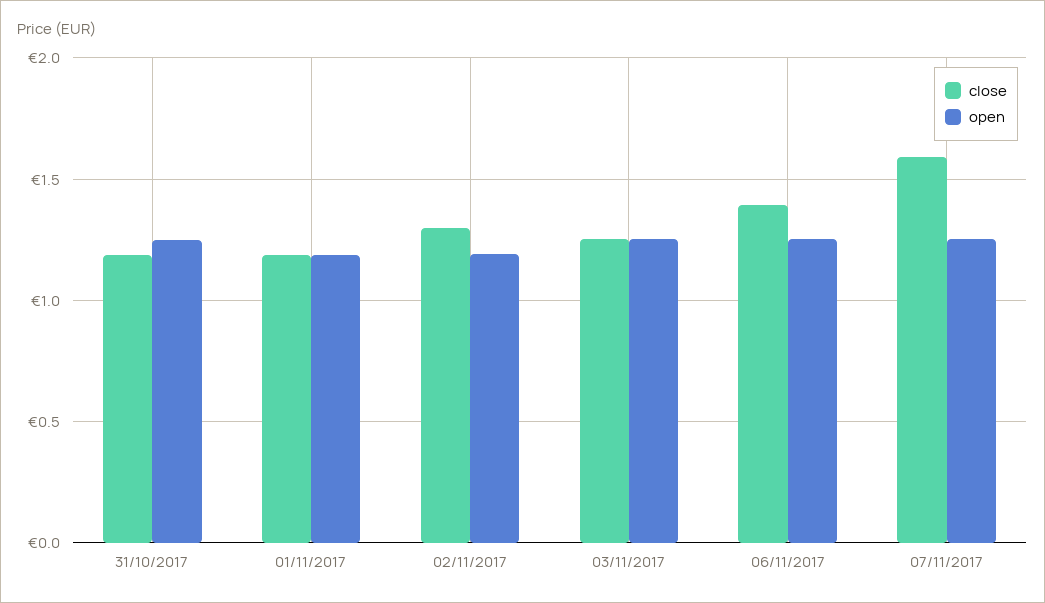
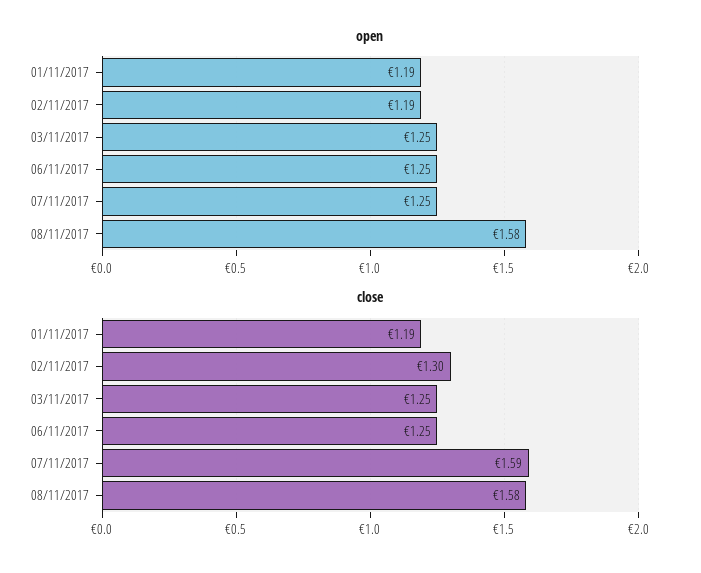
close, 31/10/2017: 1.2 -> none
open, 31/10/2017: 1.25 -> none
close, 06/11/2017: 1.4 -> 1.25
open, 08/11/2017: none -> 1.58
close, 08/11/2017: none -> 1.58

